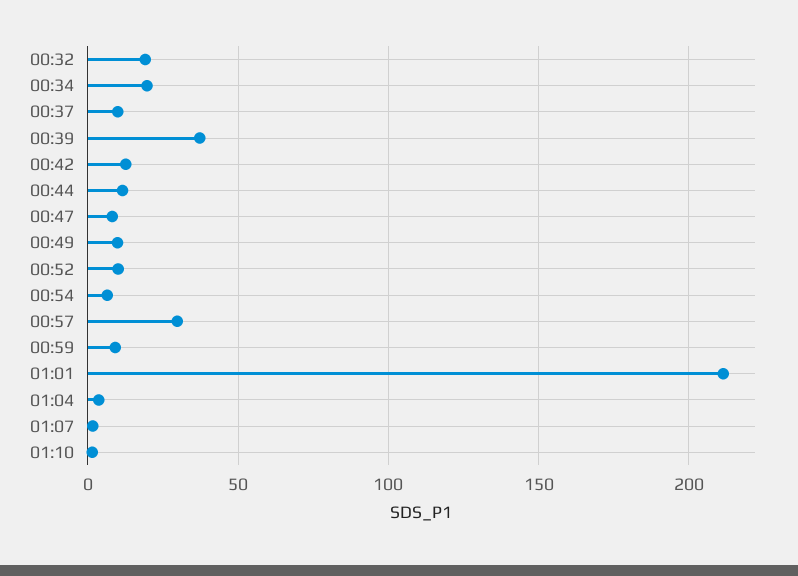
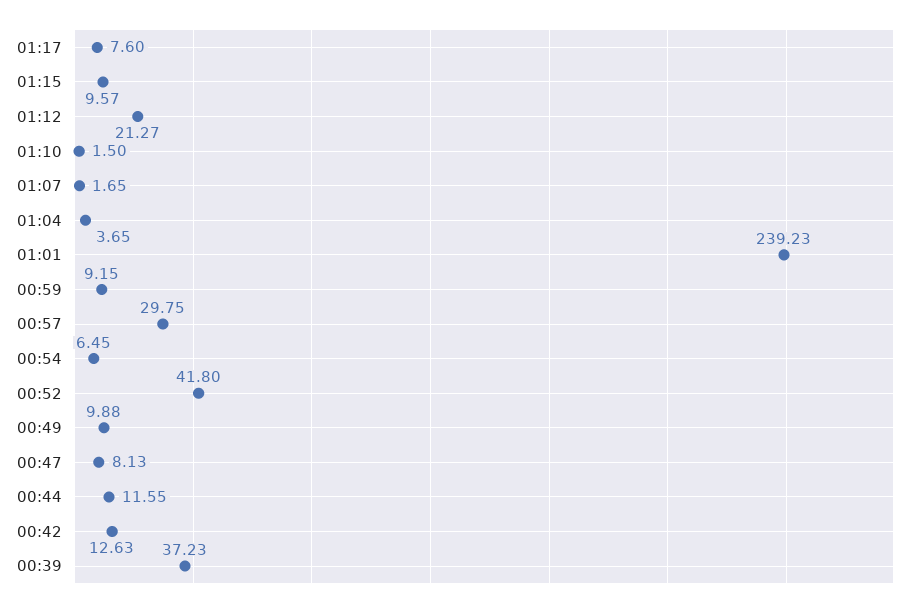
00:32: 20 -> none
00:34: 20 -> none
00:37: 10 -> none
00:52: 10 -> 41.8
01:01: 210 -> 239.23
01:17: none -> 7.6
01:15: none -> 9.57
01:12: none -> 21.27

